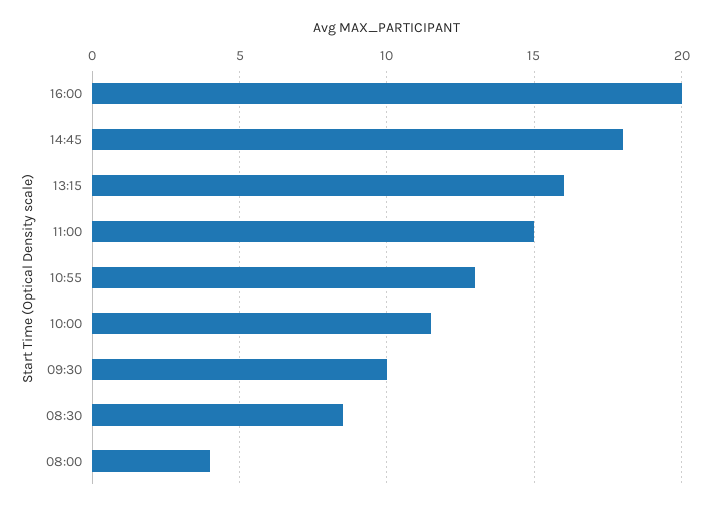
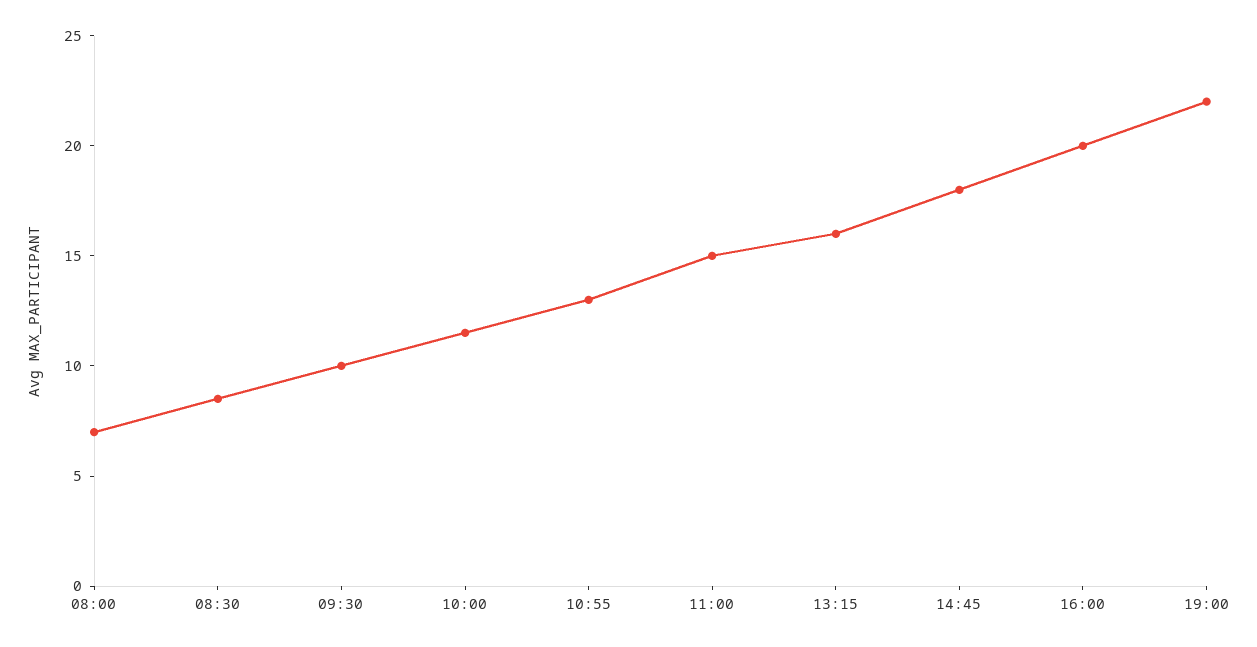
08:00: 4 -> 7
19:00: none -> 22

